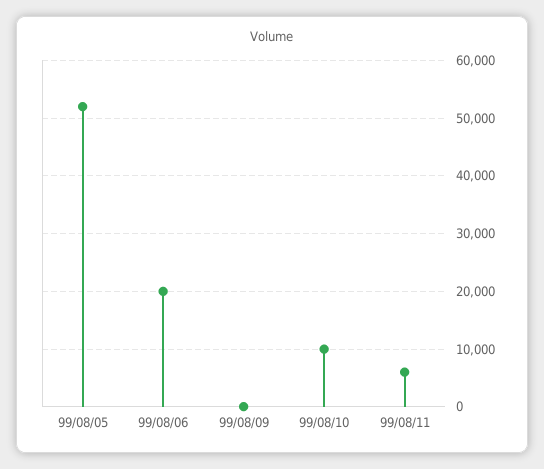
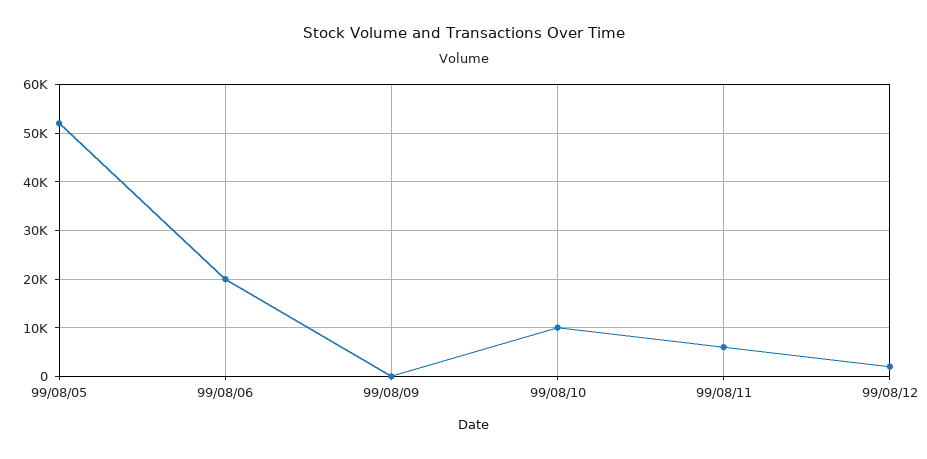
99/08/12: none -> 2000

